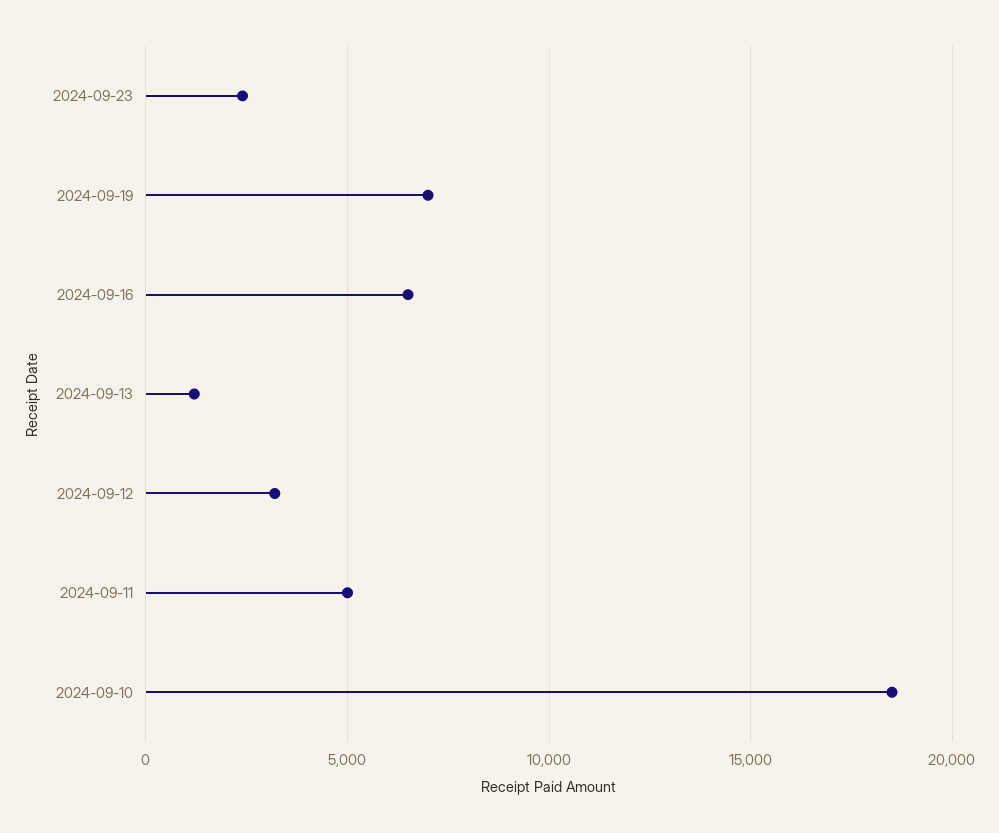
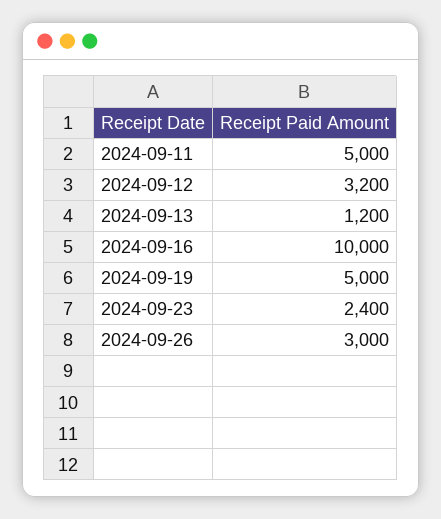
2024-09-19: 7000 -> 5000
2024-09-16: 6500 -> 10000
2024-09-10: 18500 -> none
2024-09-26: none -> 3000

